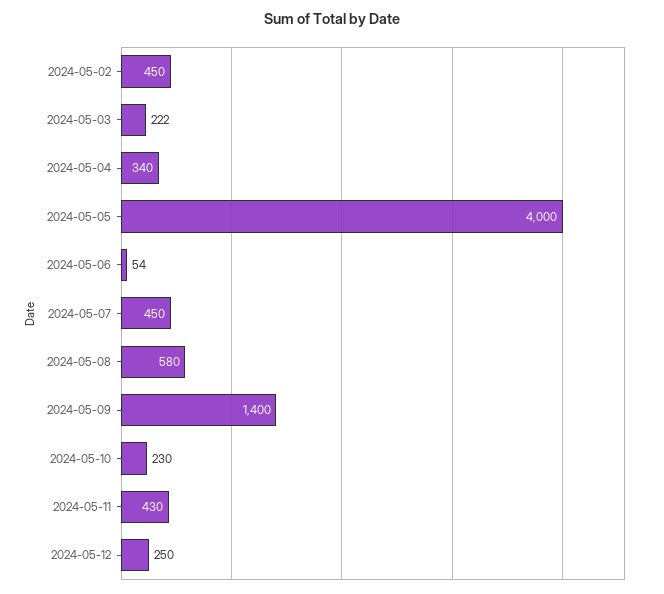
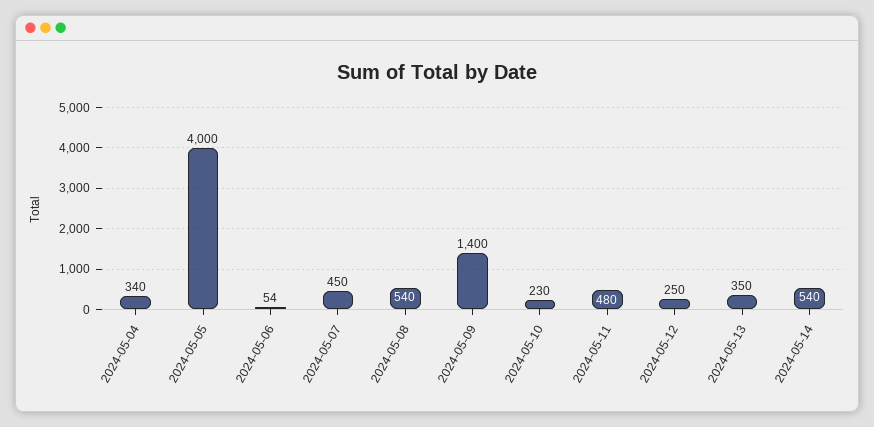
2024-05-02: 450 -> none
2024-05-03: 222 -> none
2024-05-08: 580 -> 540
2024-05-11: 430 -> 480
2024-05-13: none -> 350
2024-05-14: none -> 540

